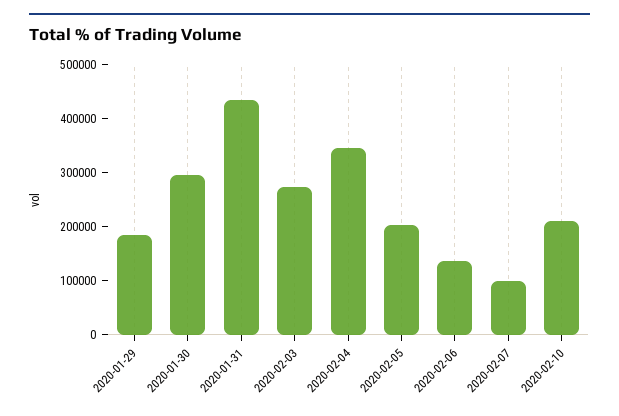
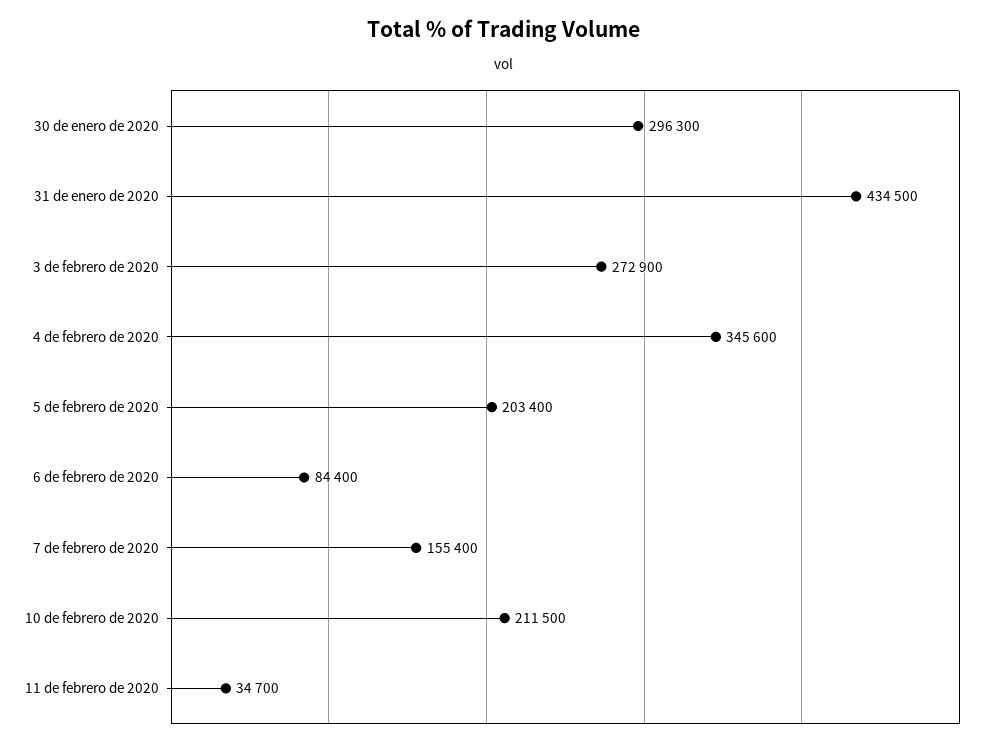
2020-01-29: 180000 -> none
2020-02-06: 140000 -> 84400
2020-02-07: 100000 -> 155400
11 de febrero de 2020: none -> 34700

